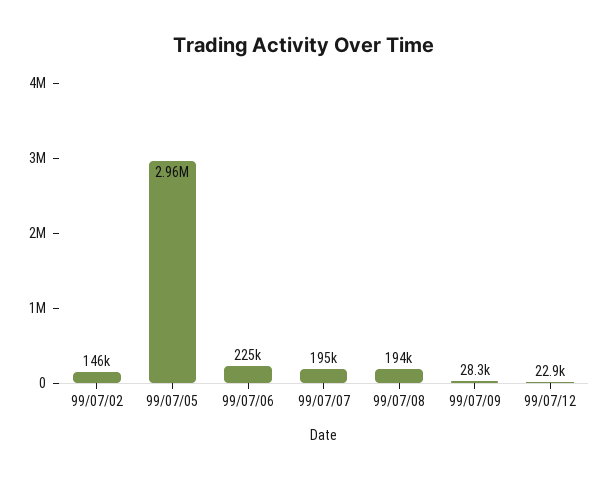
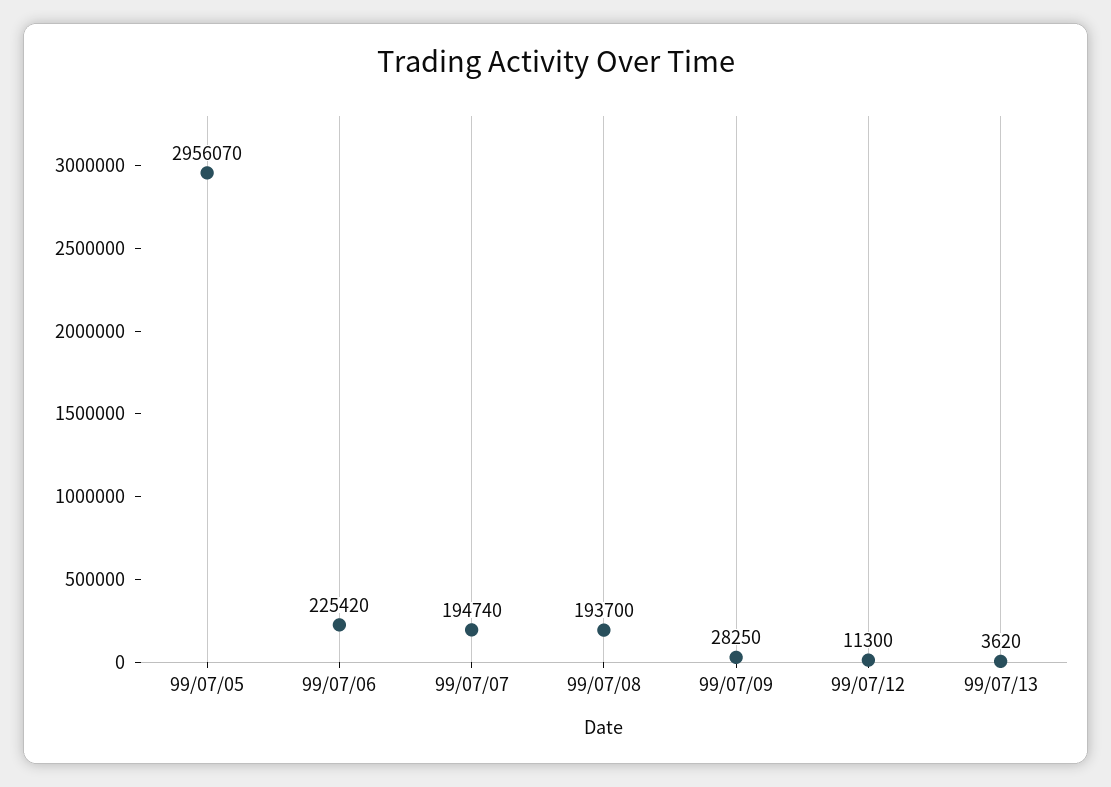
99/07/02: 146000 -> none
99/07/12: 22900 -> 11300
99/07/13: none -> 3620

